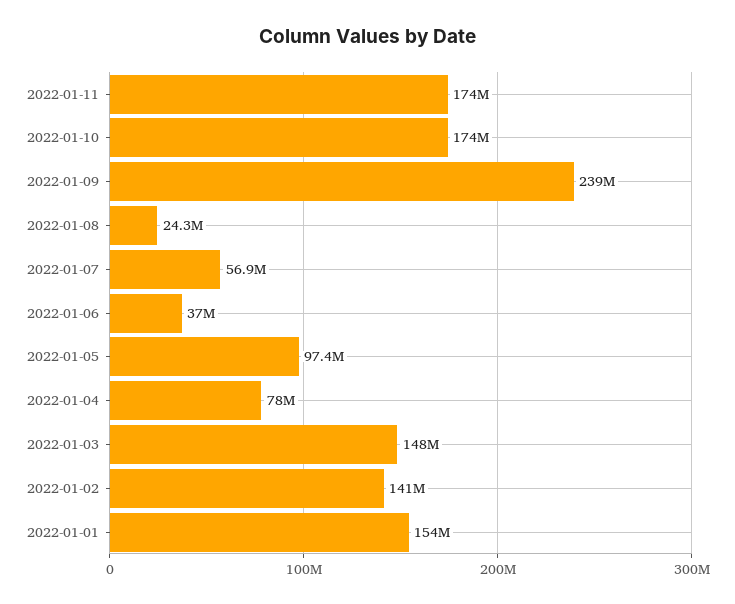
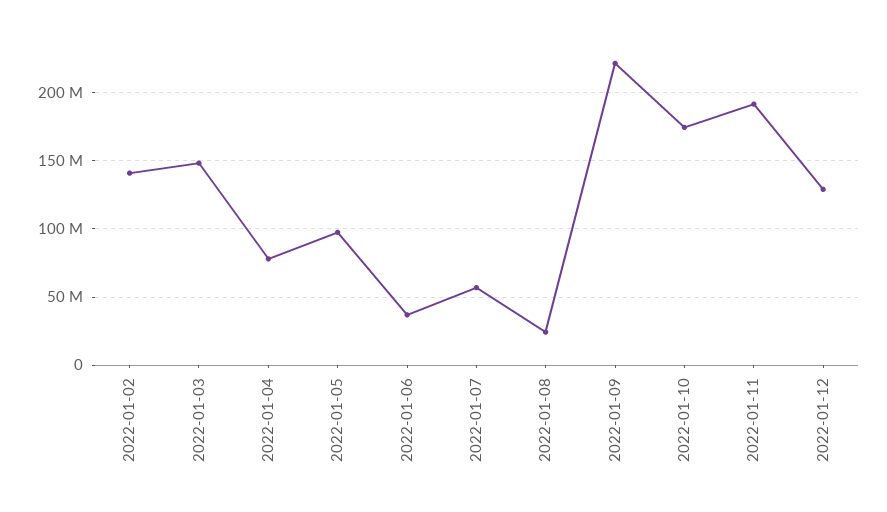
2022-01-11: 174000000 -> 190000000
2022-01-09: 239000000 -> 220000000
2022-01-01: 154000000 -> none
2022-01-12: none -> 130000000

